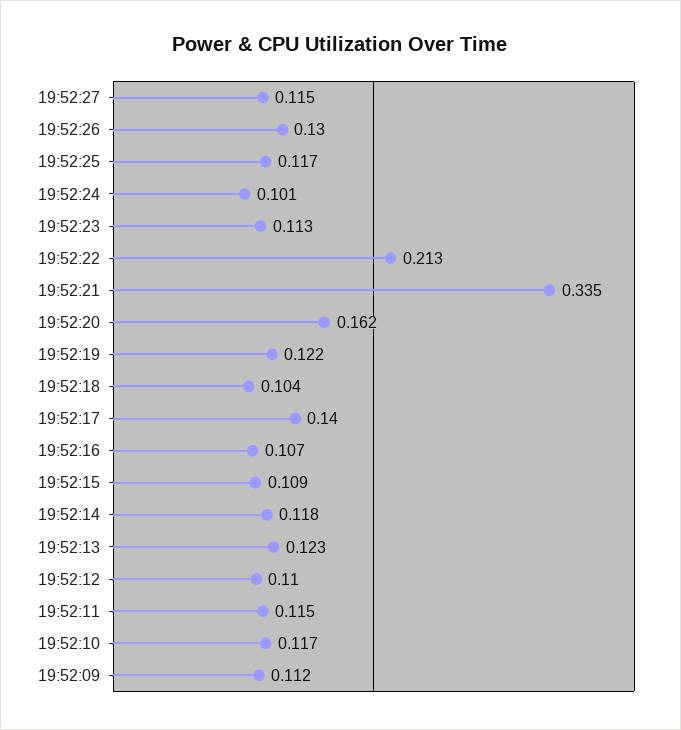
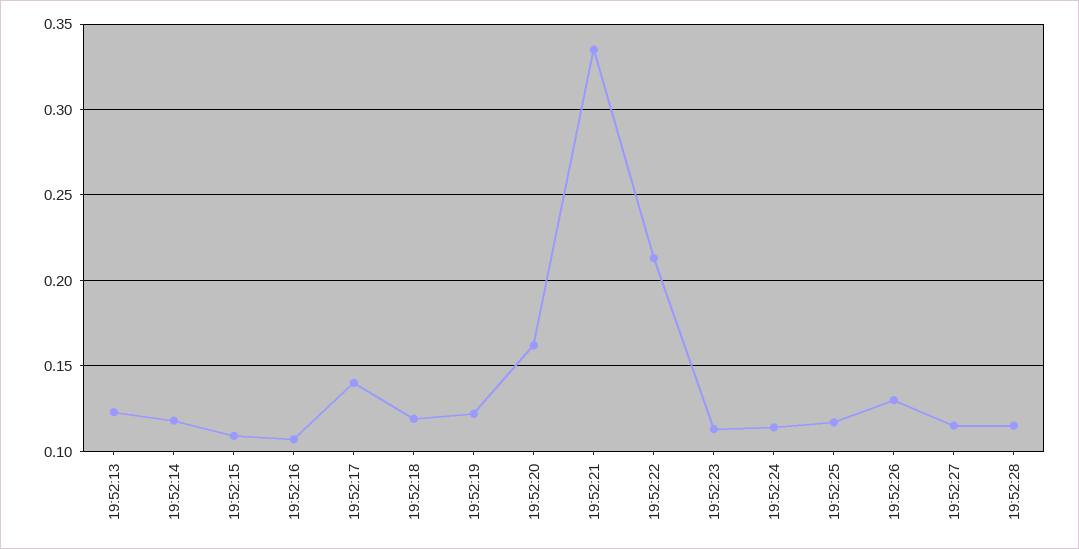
19:52:24: 0.101 -> 0.115
19:52:18: 0.104 -> 0.12
19:52:12: 0.11 -> none
19:52:11: 0.115 -> none
19:52:10: 0.117 -> none
19:52:09: 0.112 -> none
19:52:28: none -> 0.115

